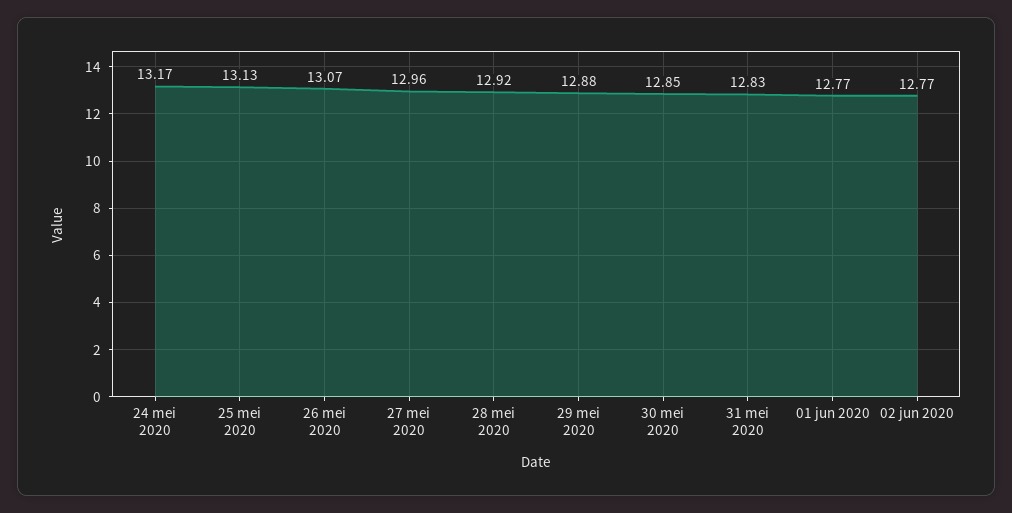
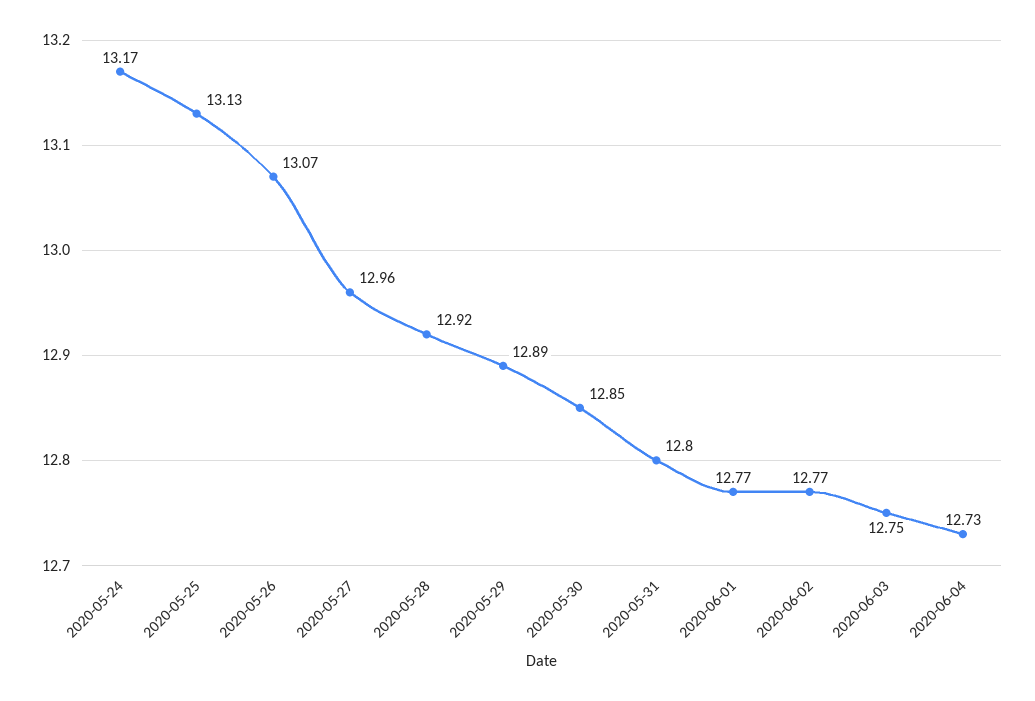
29 mei 2020: 12.88 -> 12.89
31 mei 2020: 12.83 -> 12.8
2020-06-03: none -> 12.75
2020-06-04: none -> 12.73

